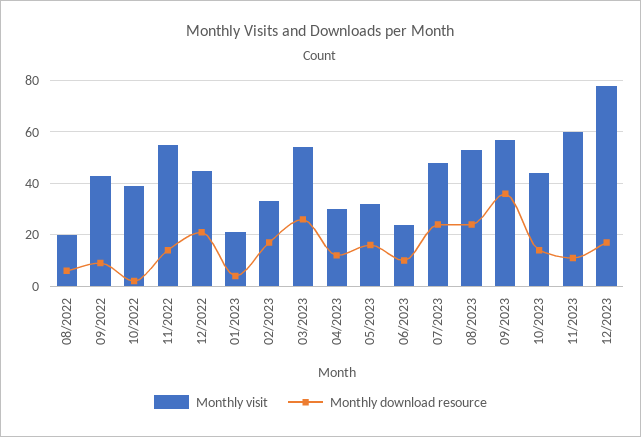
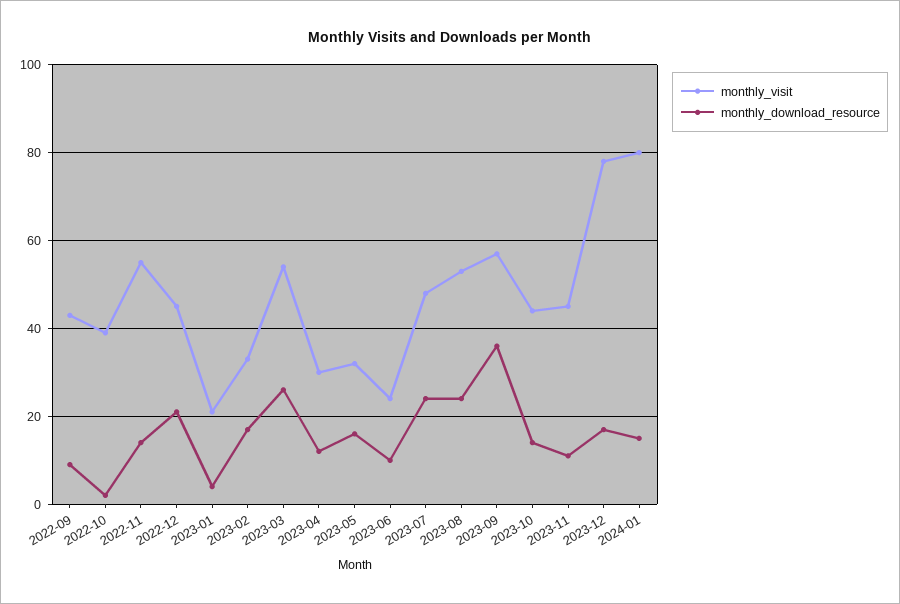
Monthly visit, 08/2022: 20 -> none
Monthly download resource, 08/2022: 5 -> none
Monthly visit, 11/2023: 60 -> 45
Monthly visit, 2024-01: none -> 80
Monthly download resource, 2024-01: none -> 15

